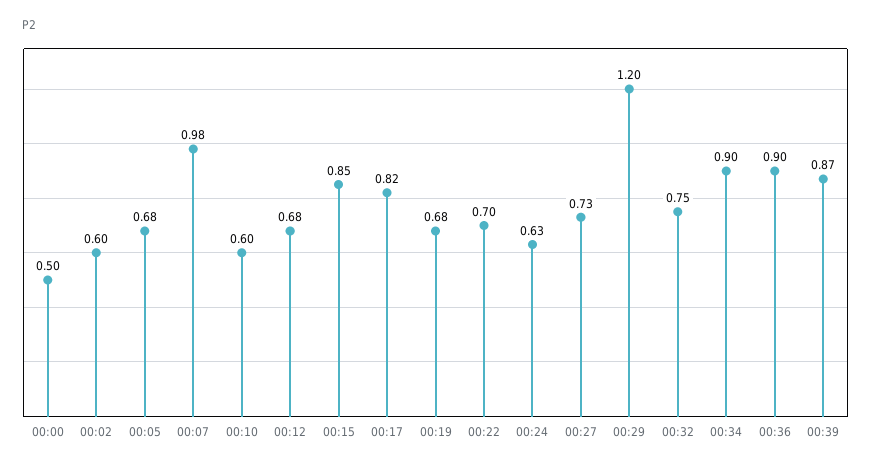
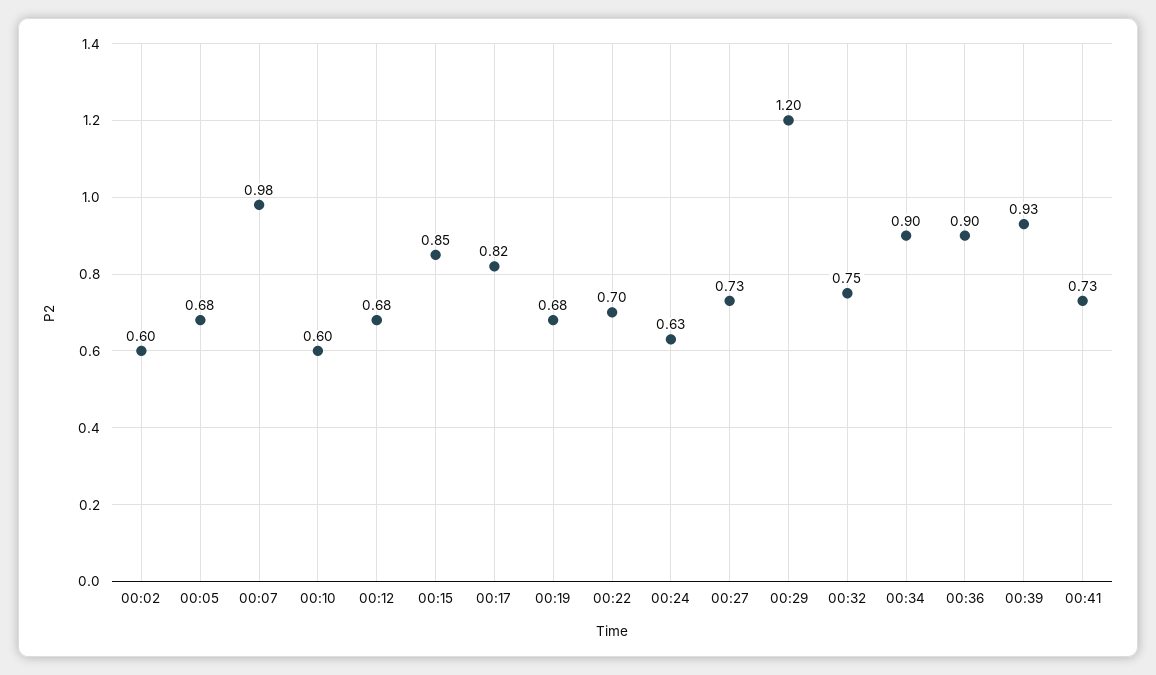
00:00: 0.5 -> none
00:39: 0.87 -> 0.93
00:41: none -> 0.73

